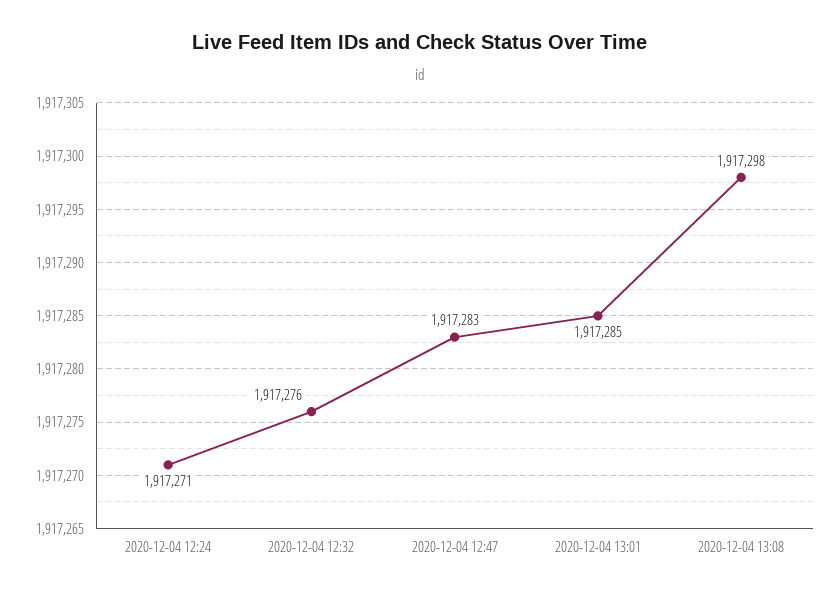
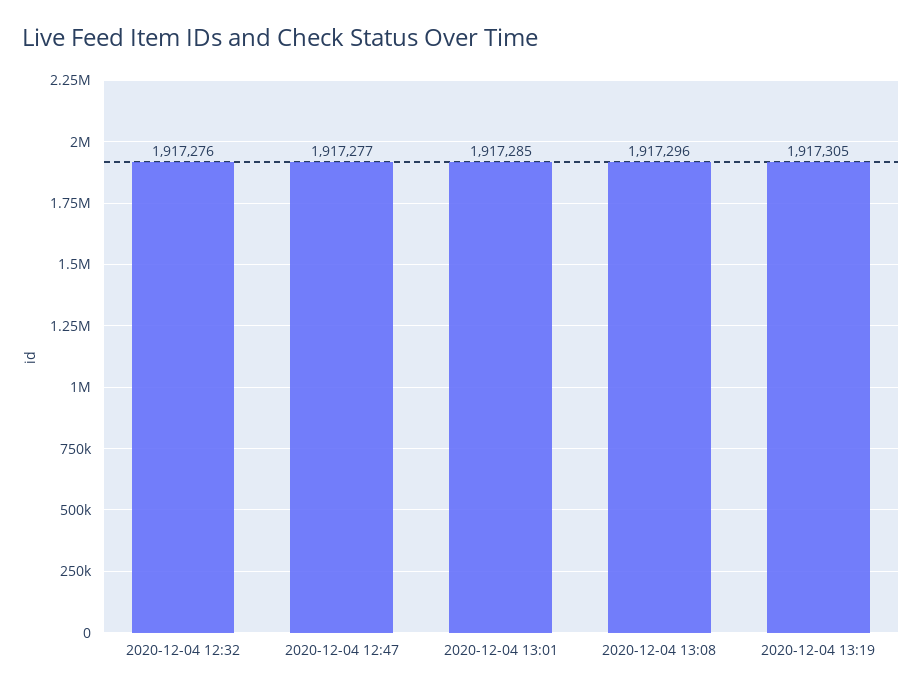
2020-12-04 12:24: 1917271 -> none
2020-12-04 12:47: 1917283 -> 1917277
2020-12-04 13:08: 1917298 -> 1917296
2020-12-04 13:19: none -> 1917305

